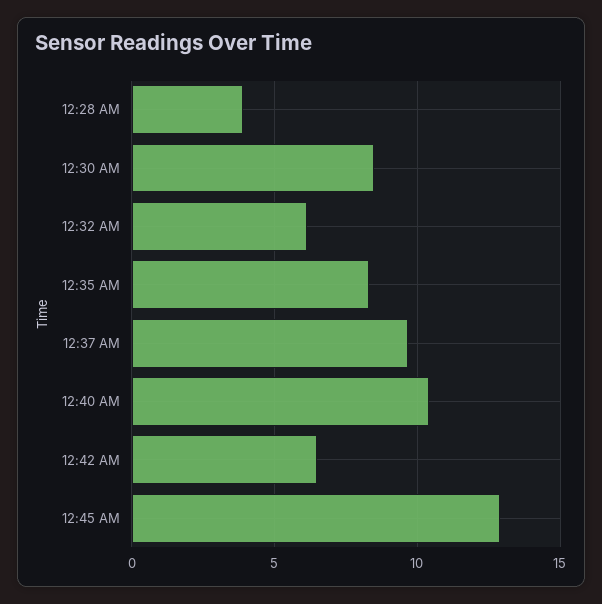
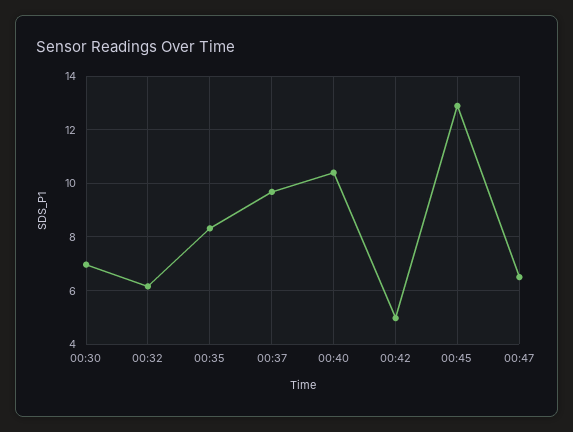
12:28 AM: 4 -> none
12:30 AM: 8.5 -> 7
12:42 AM: 6.5 -> 5
00:47: none -> 6.5

